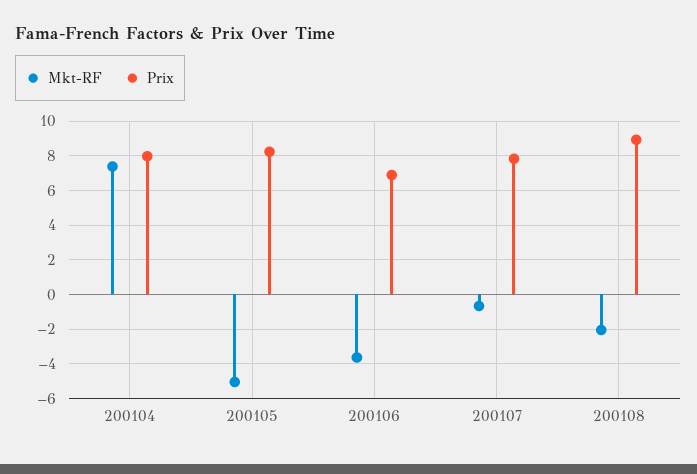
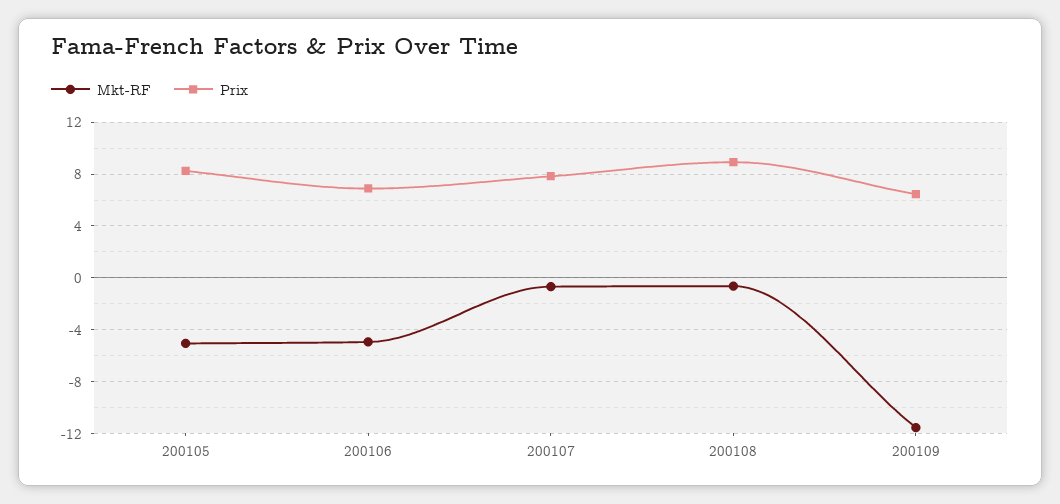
Mkt-RF, 200104: 7.5 -> none
Prix, 200104: 8 -> none
Mkt-RF, 200106: -3.5 -> -5
Mkt-RF, 200108: -2 -> -0.5
Mkt-RF, 200109: none -> -11.5
Prix, 200109: none -> 6.5

